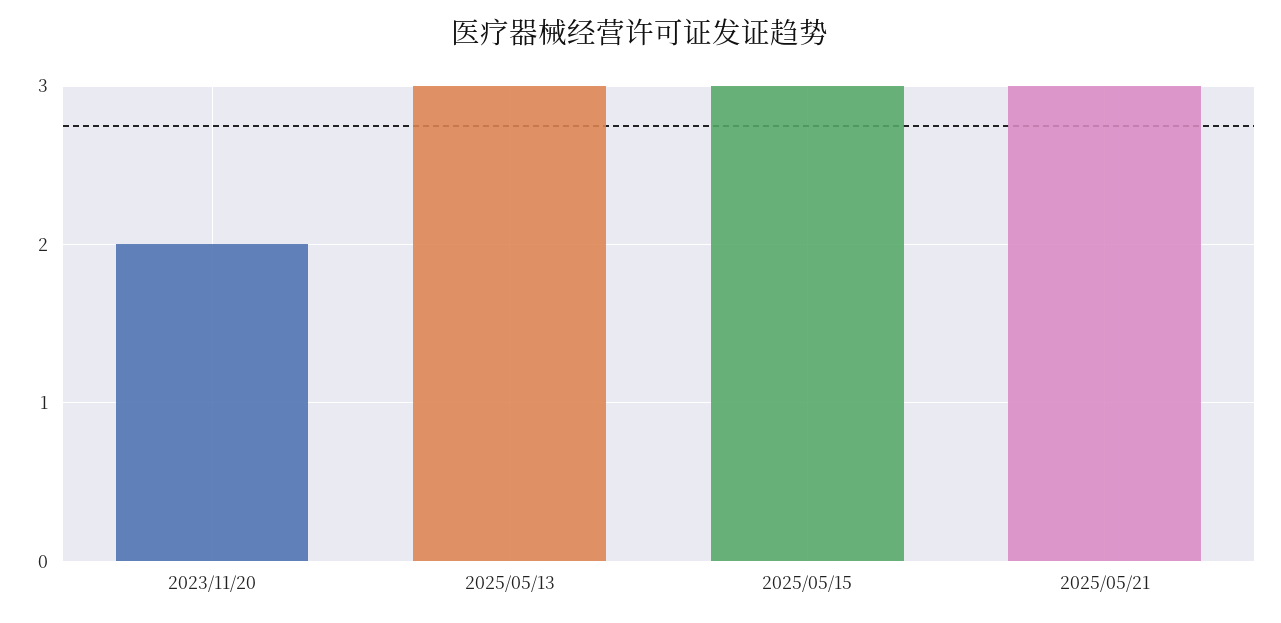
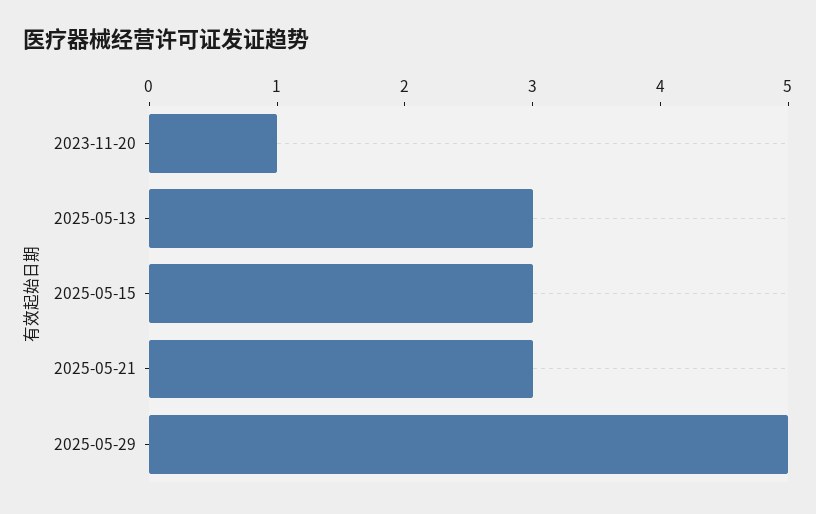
2023/11/20: 2 -> 1
2025-05-29: none -> 5

